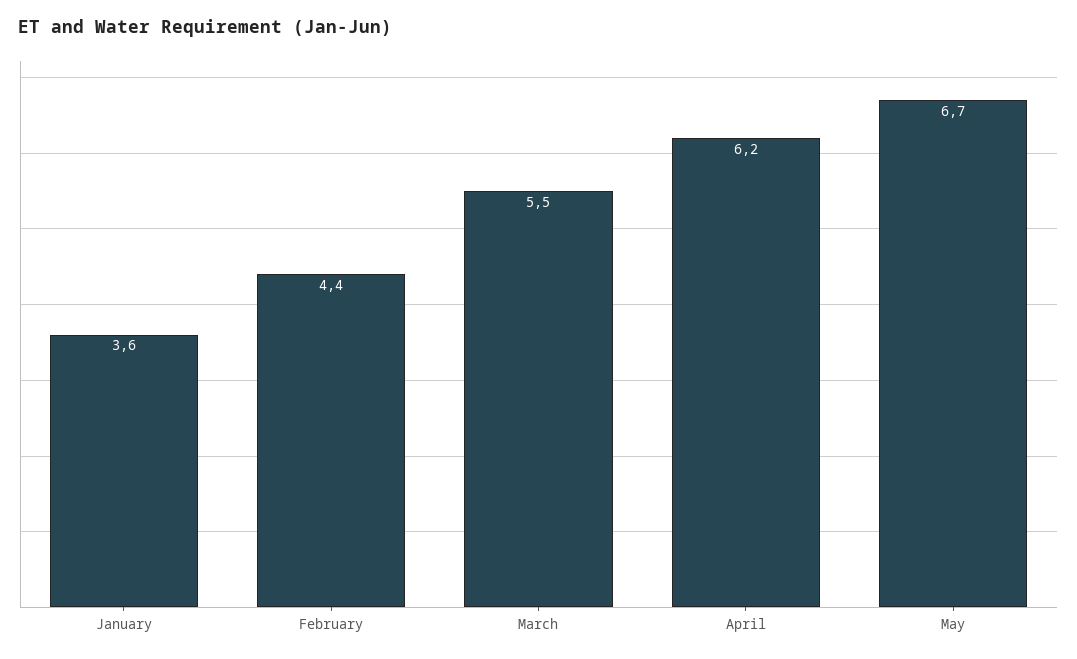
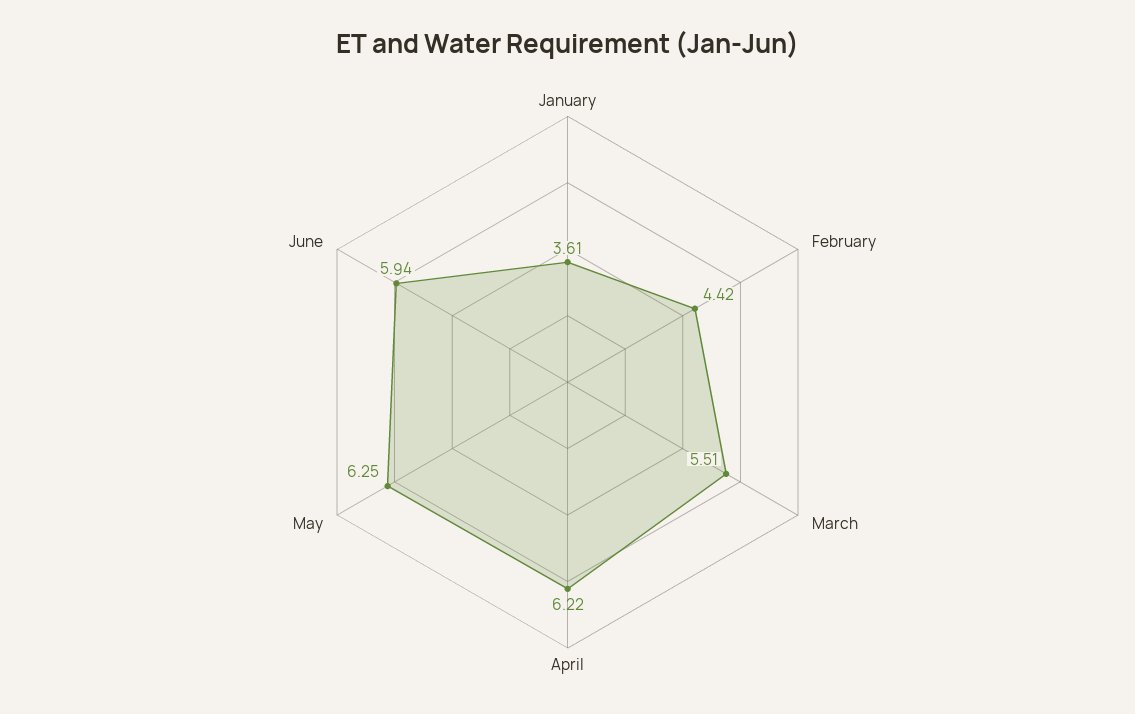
May: 6.7 -> 6.25
June: none -> 5.94

